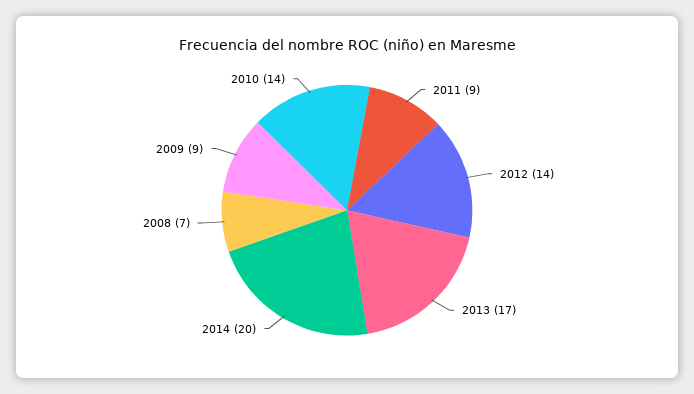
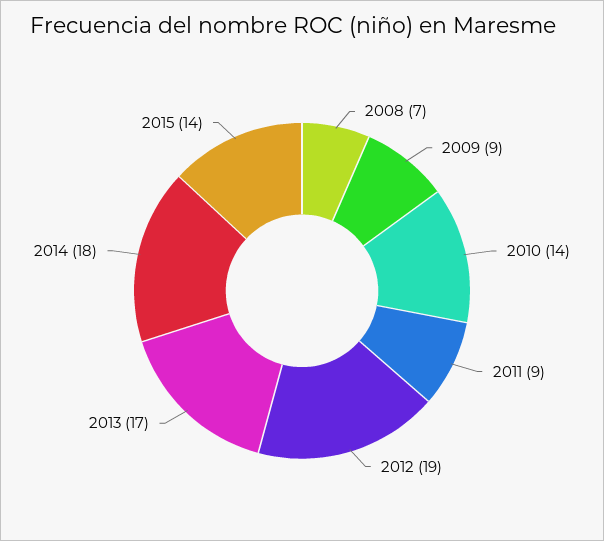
2012: 14 -> 19
2014: 20 -> 18
2015: none -> 14

